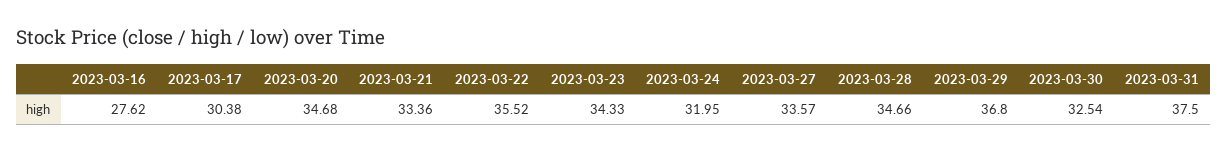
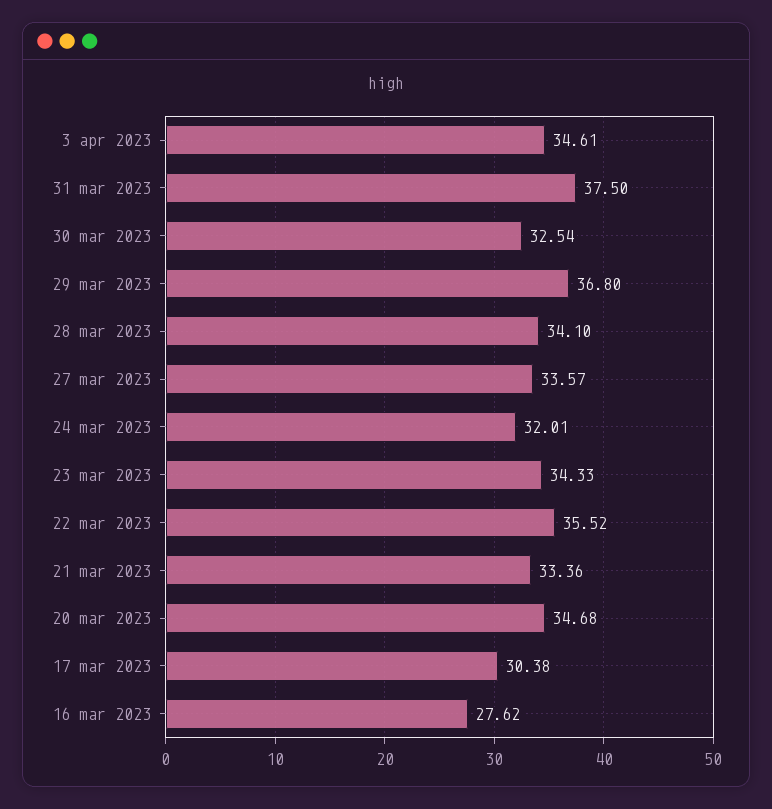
2023-03-24: 31.95 -> 32.01
2023-03-28: 34.66 -> 34.1
3 apr 2023: none -> 34.61

